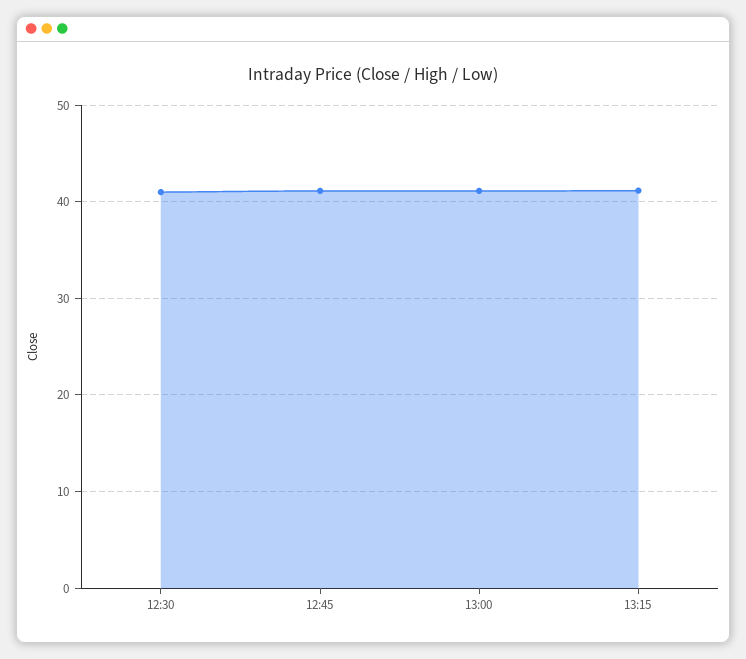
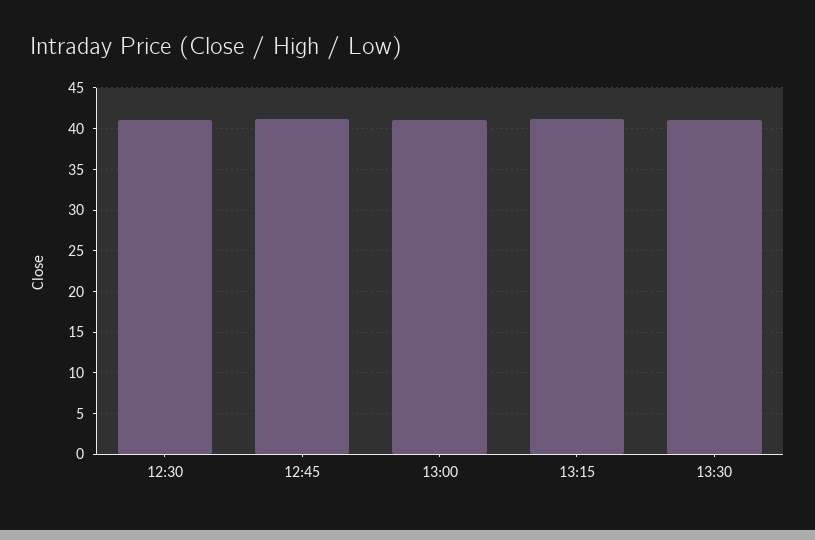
13:30: none -> 41

